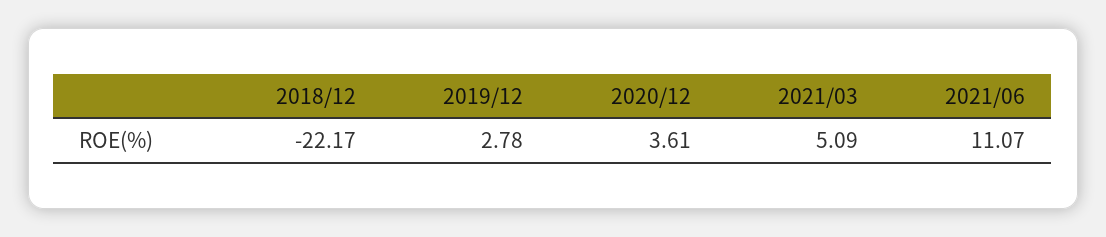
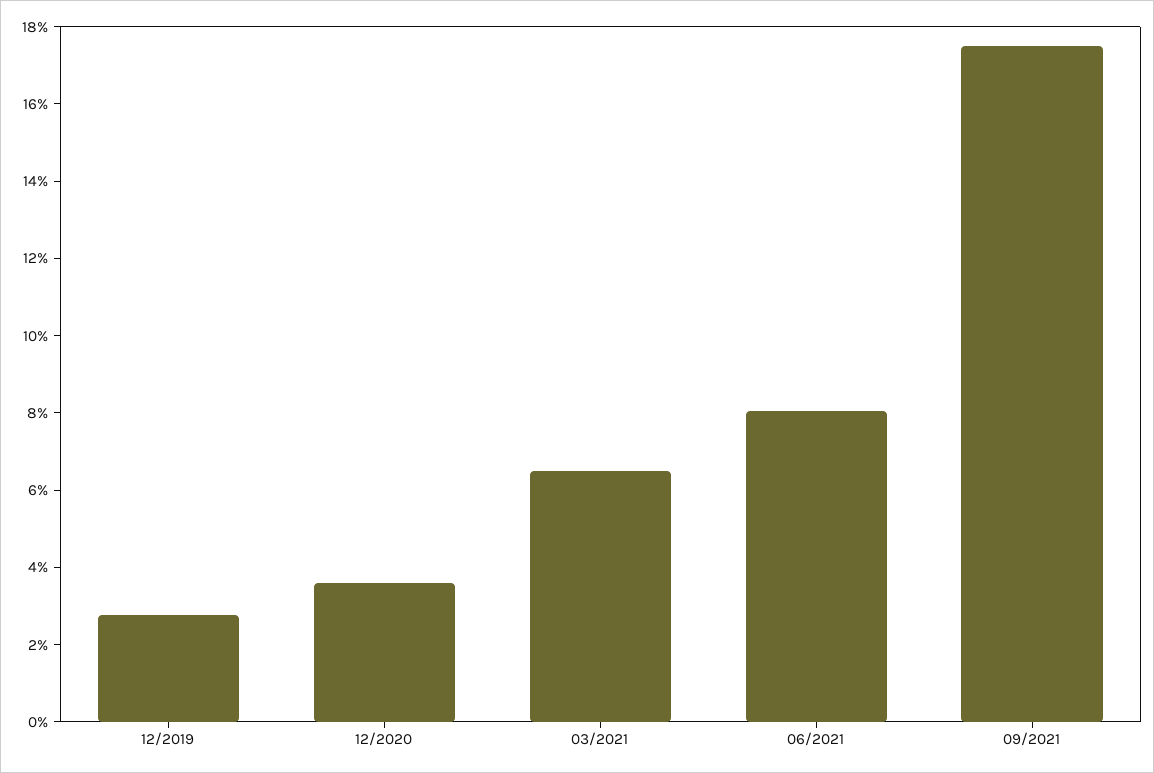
2018/12: -22.17 -> none
2021/03: 5.09 -> 6.5
2021/06: 11.07 -> 8
09/2021: none -> 17.5

